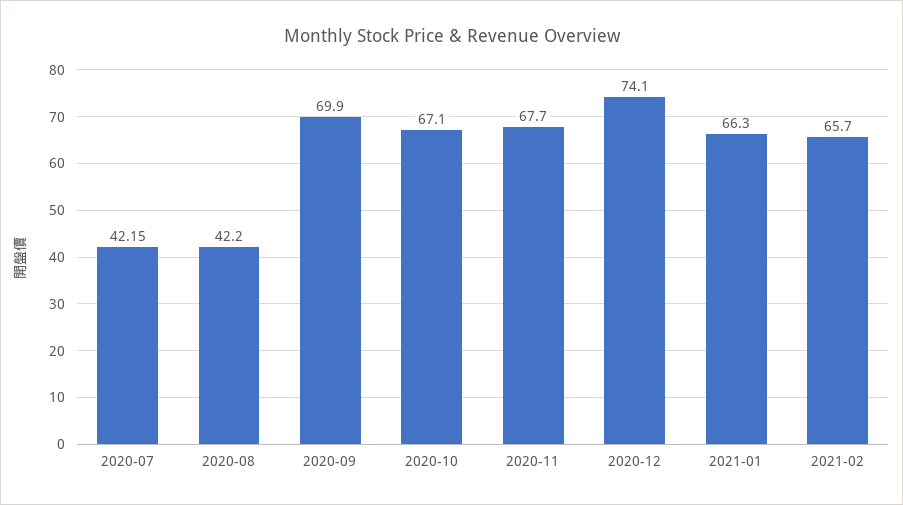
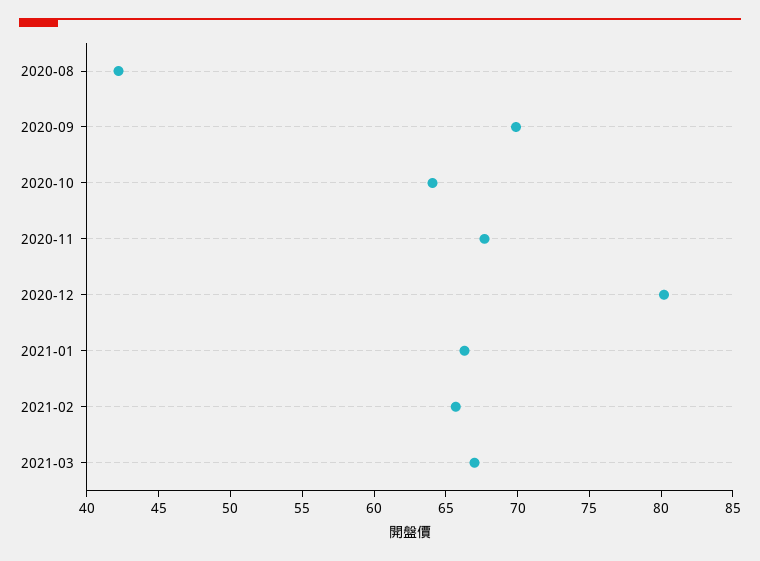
2020-07: 42.15 -> none
2020-10: 67.1 -> 64
2020-12: 74.1 -> 80
2021-03: none -> 67

